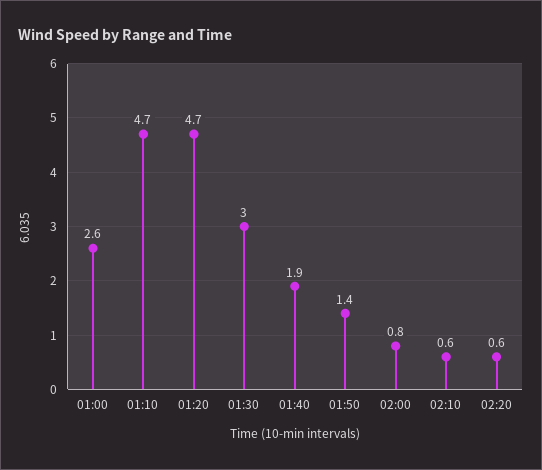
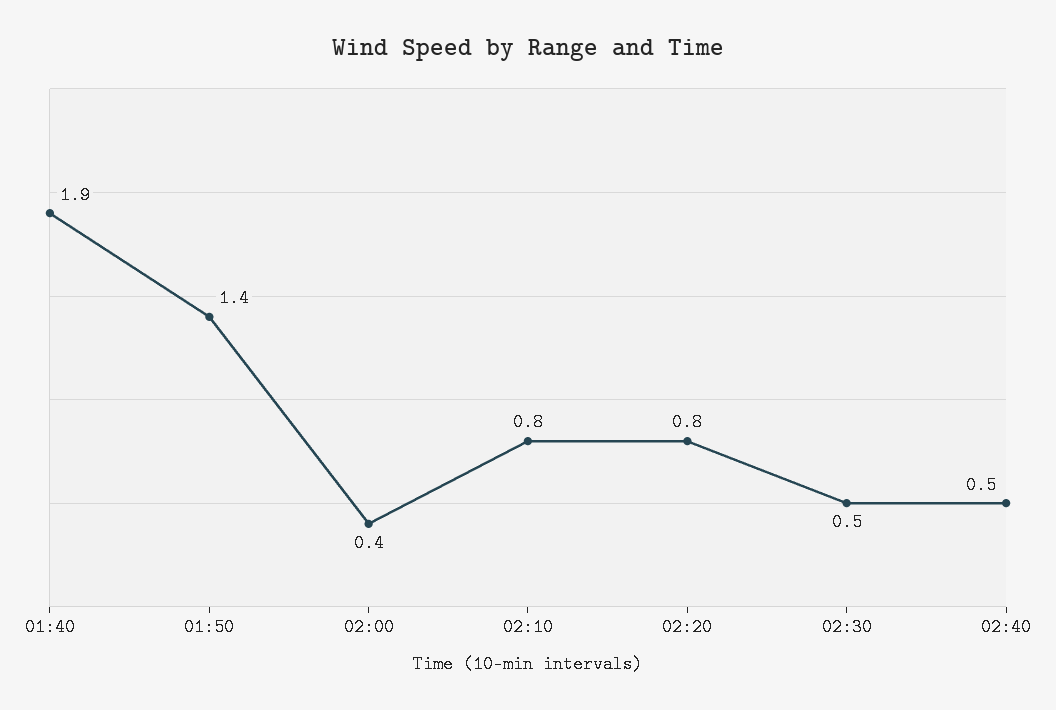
01:00: 2.6 -> none
01:10: 4.7 -> none
01:20: 4.7 -> none
01:30: 3 -> none
02:00: 0.8 -> 0.4
02:10: 0.6 -> 0.8
02:20: 0.6 -> 0.8
02:30: none -> 0.5
02:40: none -> 0.5

